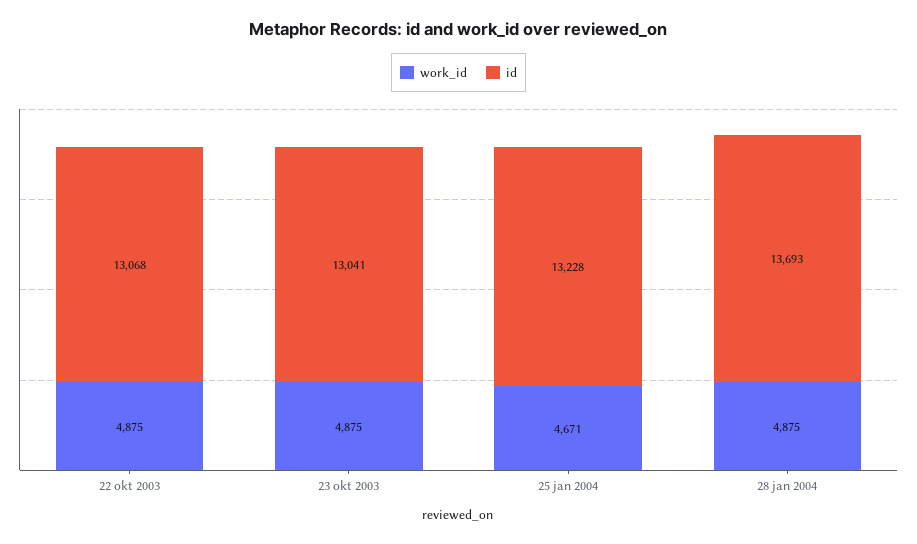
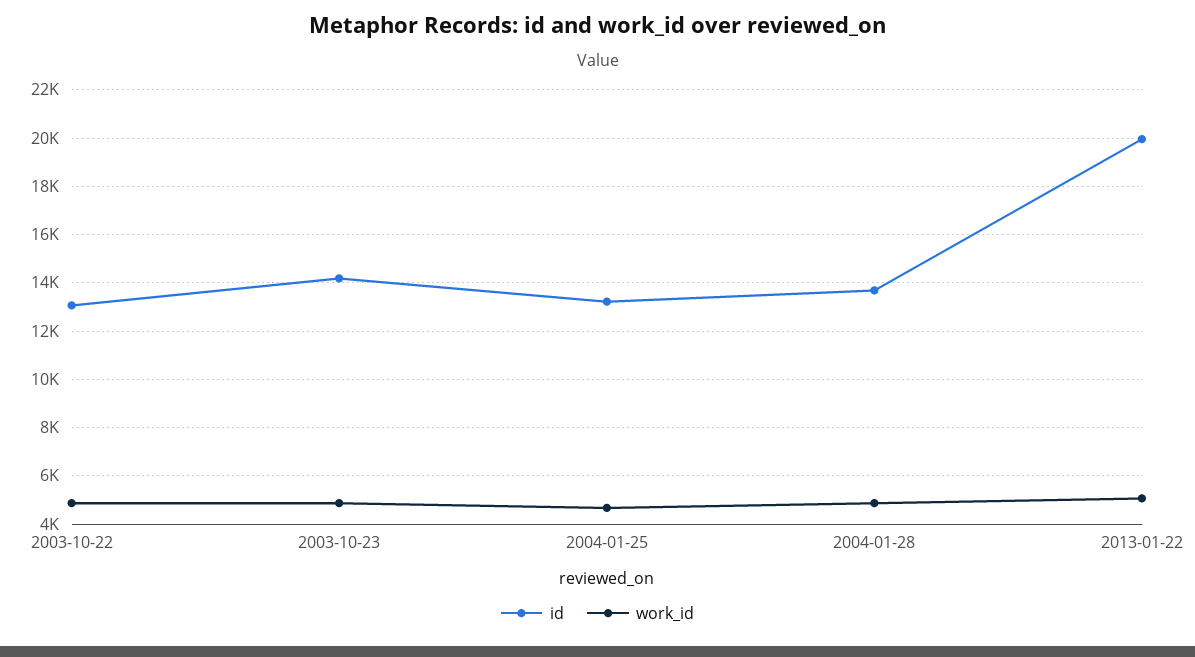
id, 23 okt 2003: 13041 -> 14250
id, 2013-01-22: none -> 20000
work_id, 2013-01-22: none -> 5000

